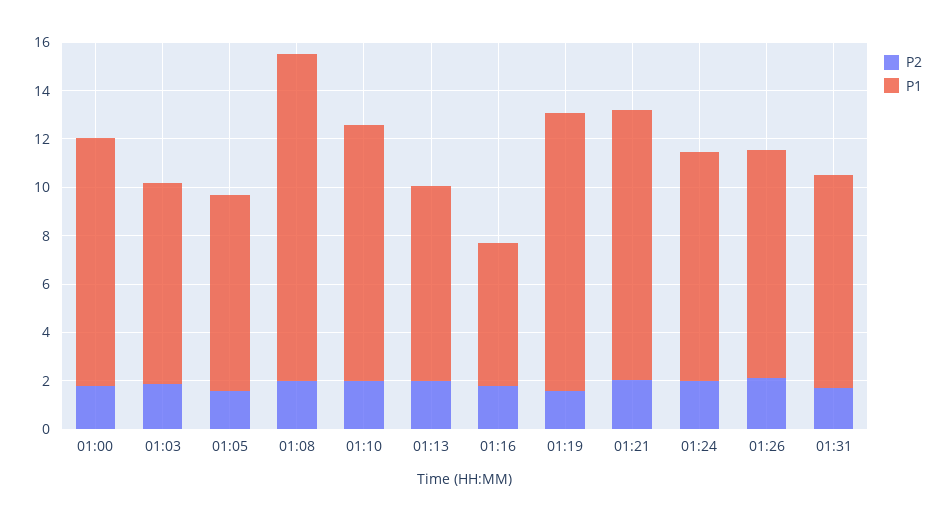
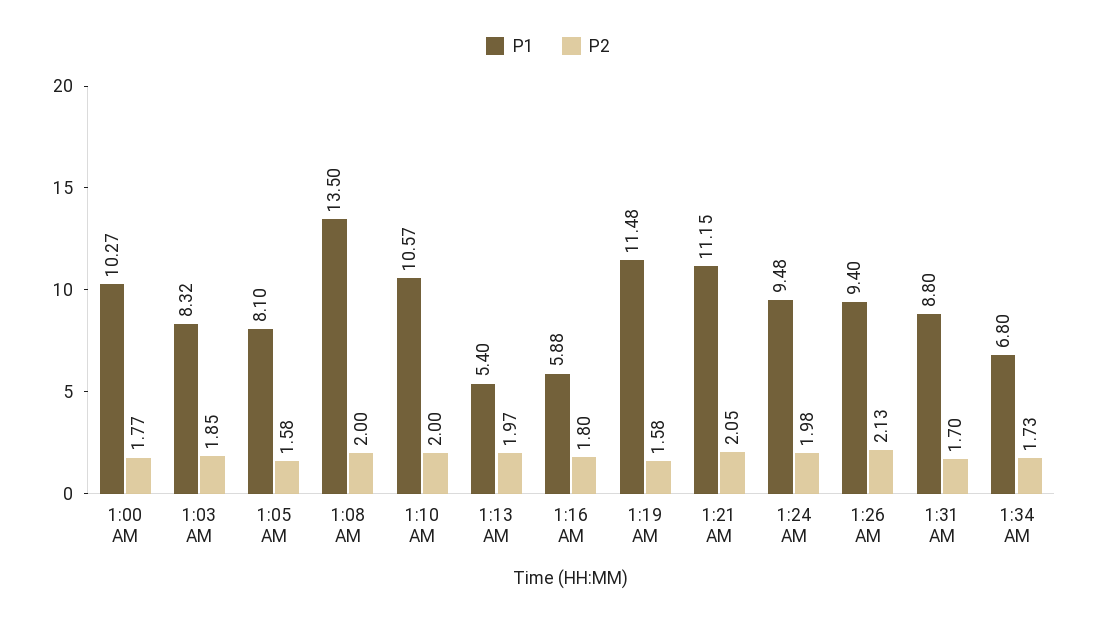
P1, 01:13: 8 -> 5.4
P1, 1:34 AM: none -> 6.8
P2, 1:34 AM: none -> 1.73

